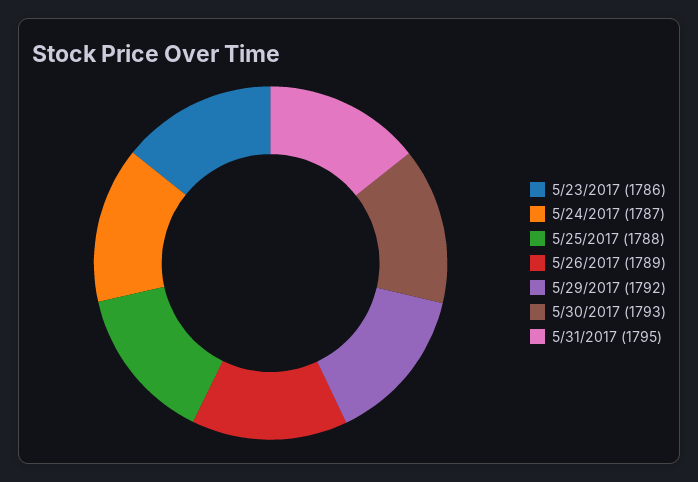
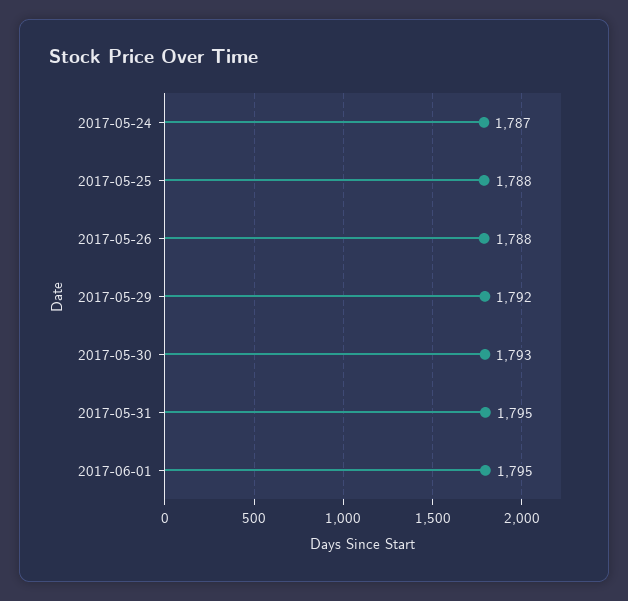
5/23/2017: 1786 -> none
5/26/2017: 1789 -> 1788
2017-06-01: none -> 1795

